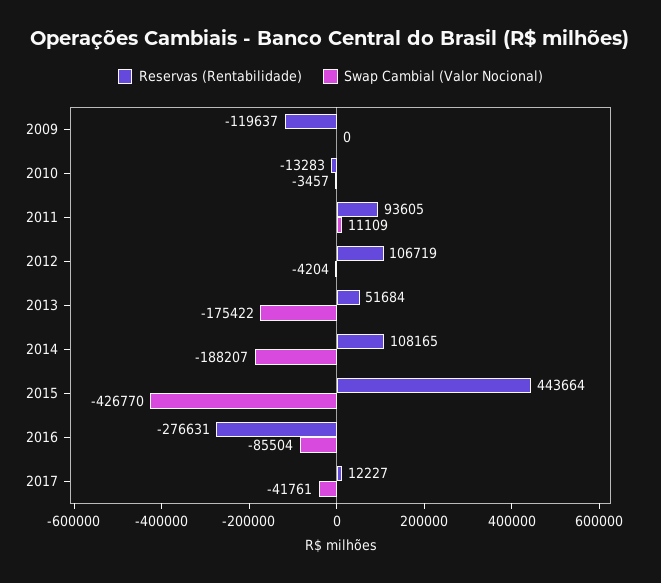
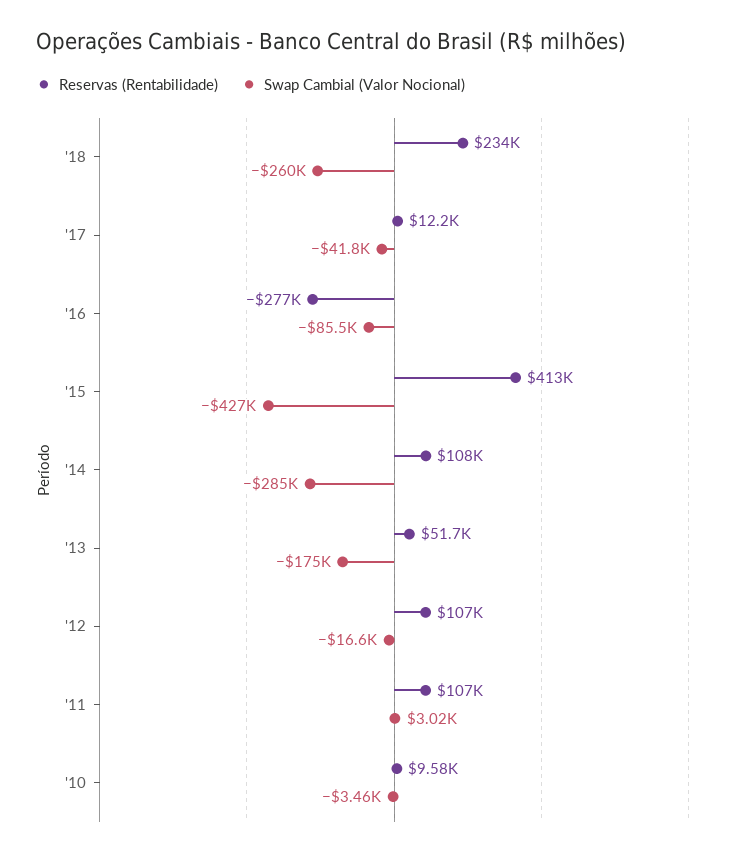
Reservas (Rentabilidade), 2009: -119637 -> none
Swap Cambial (Valor Nocional), 2009: 0 -> none
Reservas (Rentabilidade), 2010: -13283 -> 9580
Reservas (Rentabilidade), 2011: 93605 -> 107000
Swap Cambial (Valor Nocional), 2011: 11109 -> 3020
Swap Cambial (Valor Nocional), 2012: -4204 -> -16600
Swap Cambial (Valor Nocional), 2014: -188207 -> -285000
Reservas (Rentabilidade), 2015: 443664 -> 413000
Reservas (Rentabilidade), '18: none -> 234000
Swap Cambial (Valor Nocional), '18: none -> -260000

